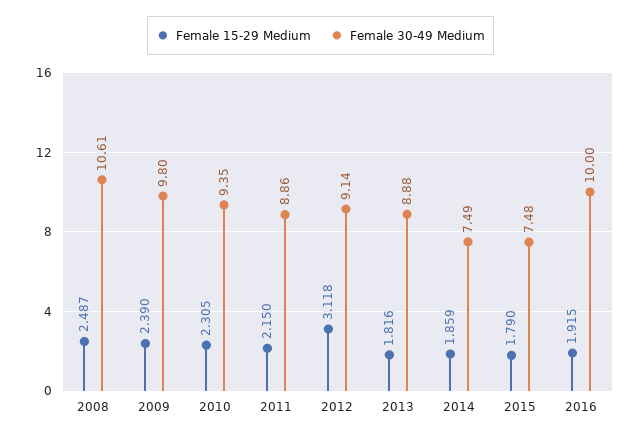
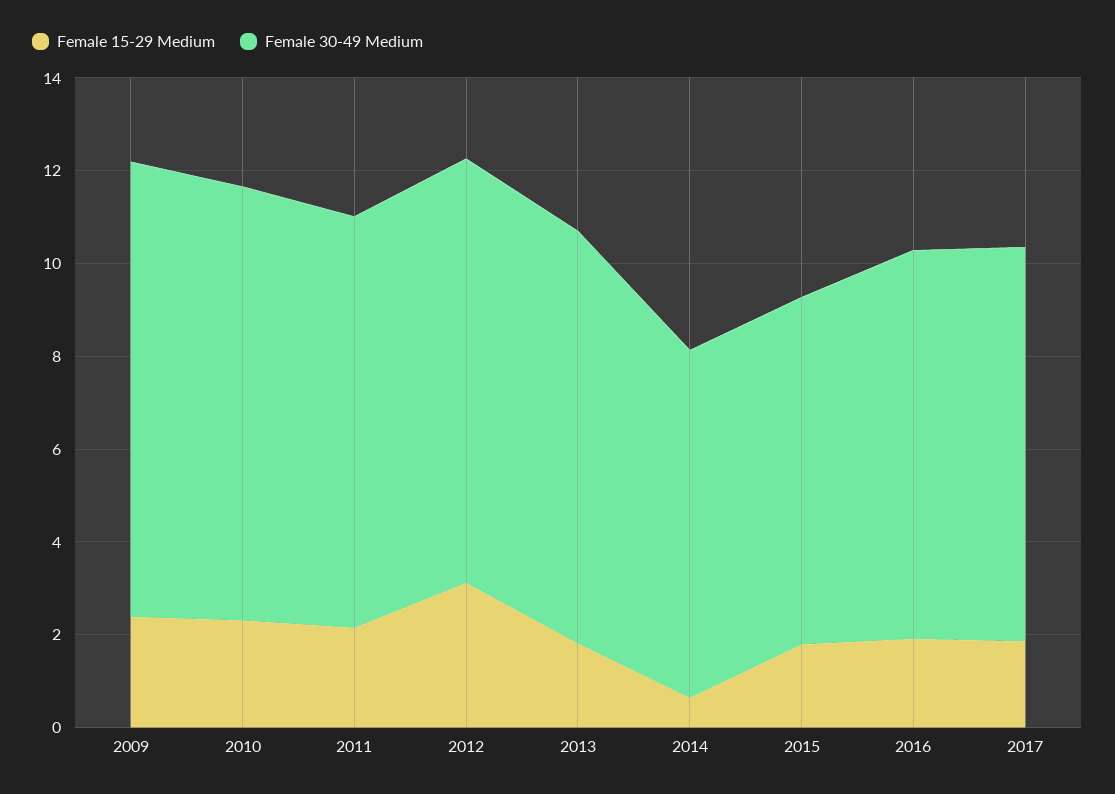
Female 15-29 Medium, 2008: 2.487 -> none
Female 30-49 Medium, 2008: 10.61 -> none
Female 15-29 Medium, 2014: 1.859 -> 0.5
Female 30-49 Medium, 2016: 10 -> 8.5
Female 15-29 Medium, 2017: none -> 2
Female 30-49 Medium, 2017: none -> 8.5

